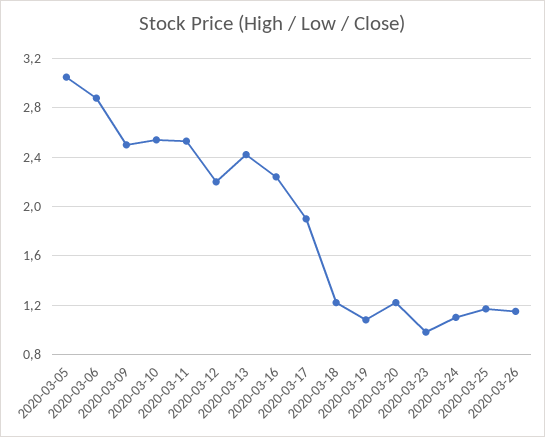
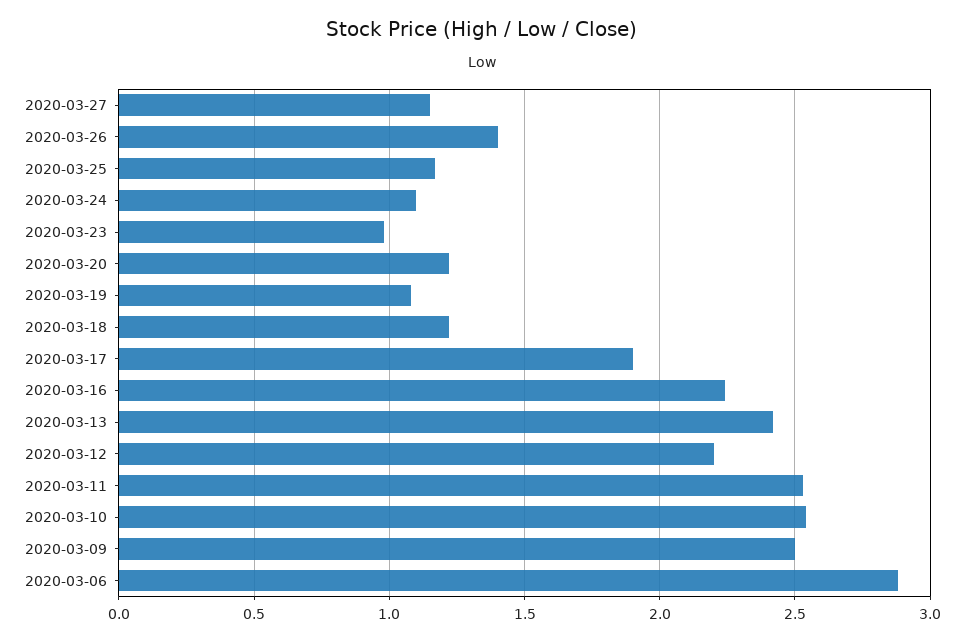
2020-03-05: 3.05 -> none
2020-03-26: 1.15 -> 1.4
2020-03-27: none -> 1.15

